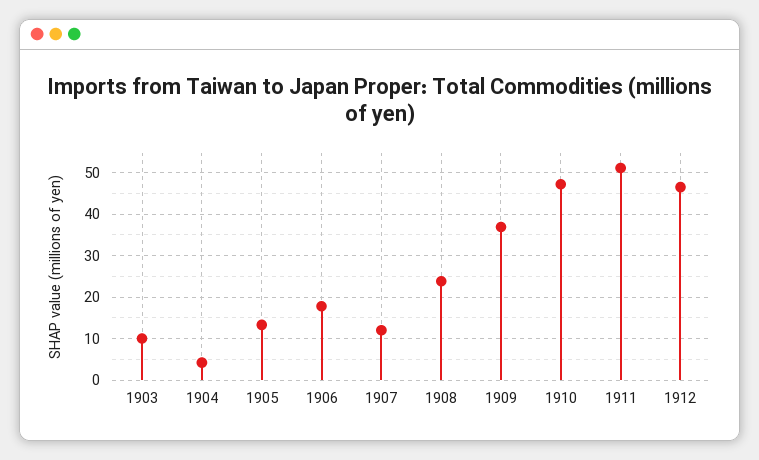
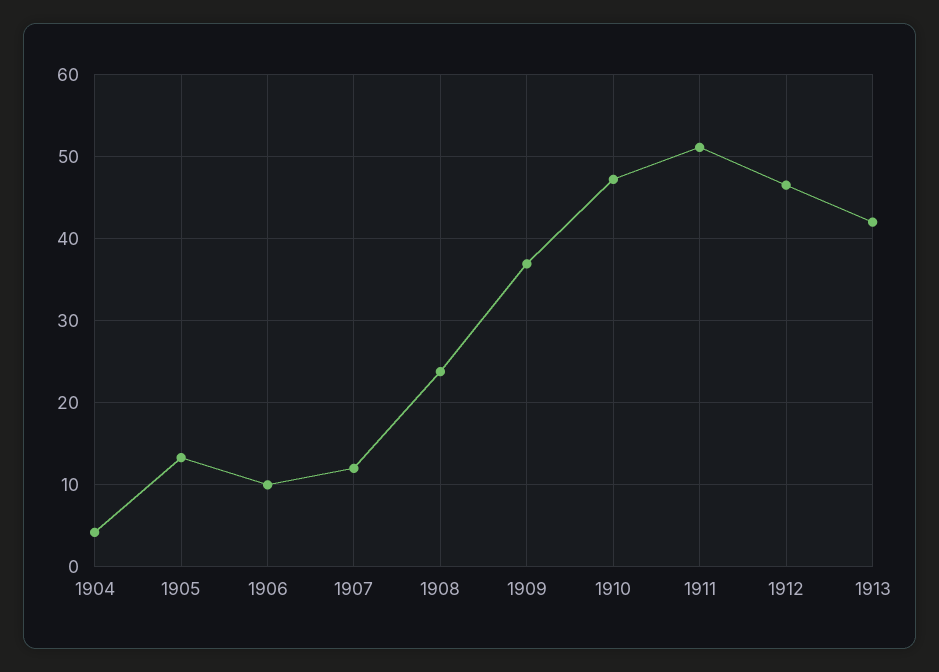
1903: 10 -> none
1906: 18 -> 10
1913: none -> 42

